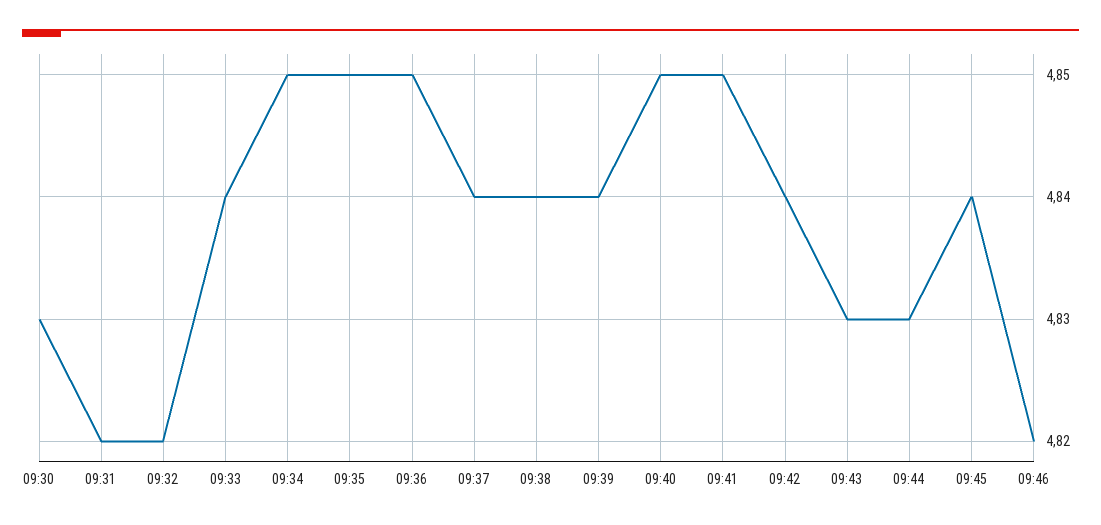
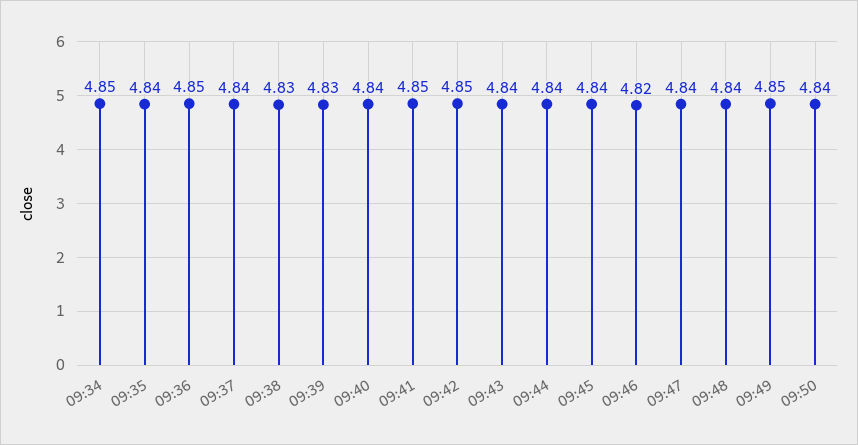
09:30: 4.83 -> none
09:31: 4.82 -> none
09:32: 4.82 -> none
09:33: 4.84 -> none
09:35: 4.85 -> 4.84
09:38: 4.84 -> 4.83
09:39: 4.84 -> 4.83
09:40: 4.85 -> 4.84
09:42: 4.84 -> 4.85
09:43: 4.83 -> 4.84
09:44: 4.83 -> 4.84
09:47: none -> 4.84
09:48: none -> 4.84
09:49: none -> 4.85
09:50: none -> 4.84

